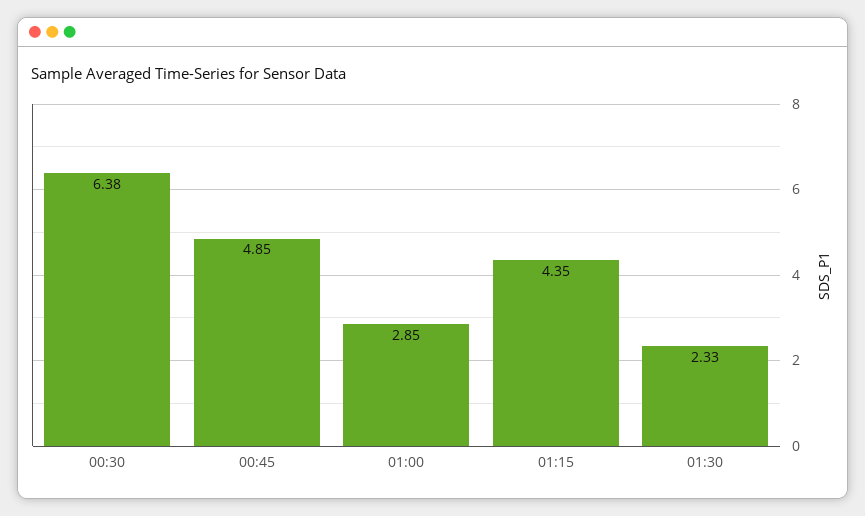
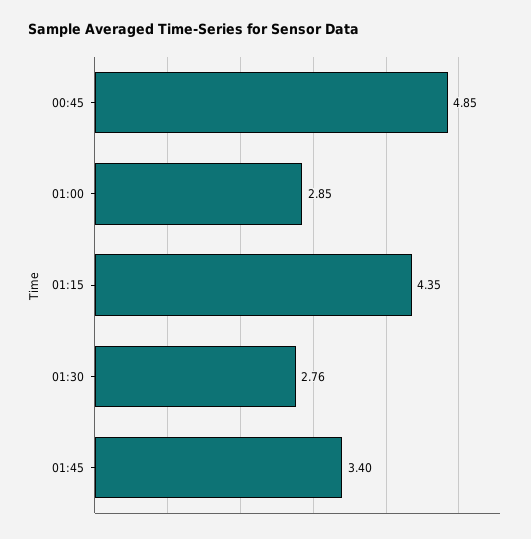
00:30: 6.38 -> none
01:30: 2.33 -> 2.76
01:45: none -> 3.4

